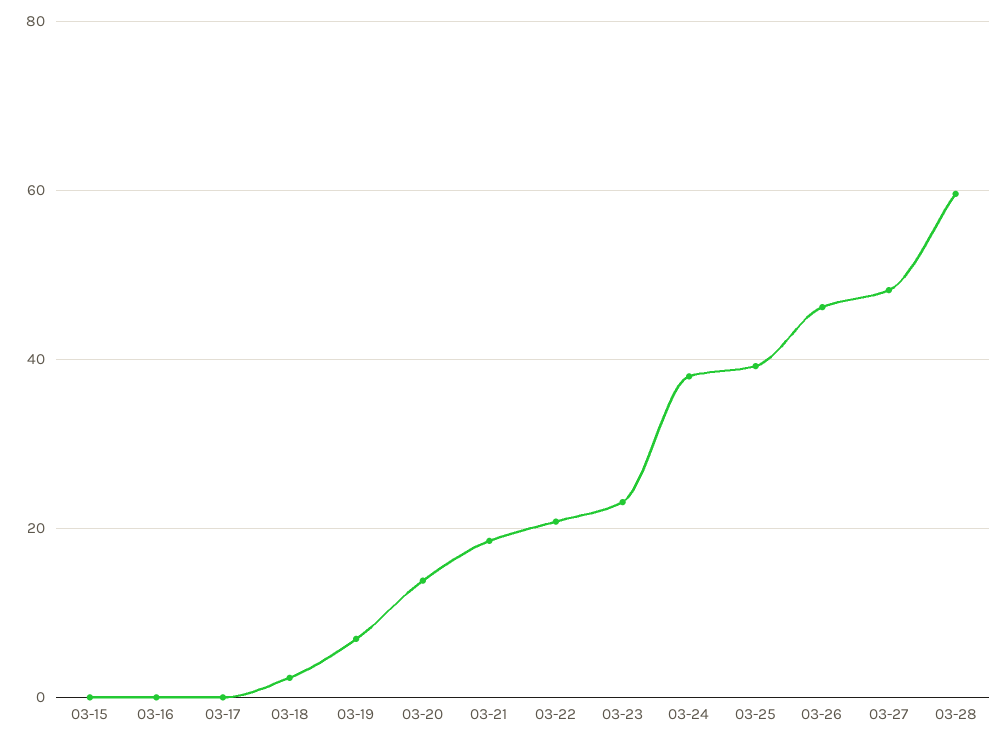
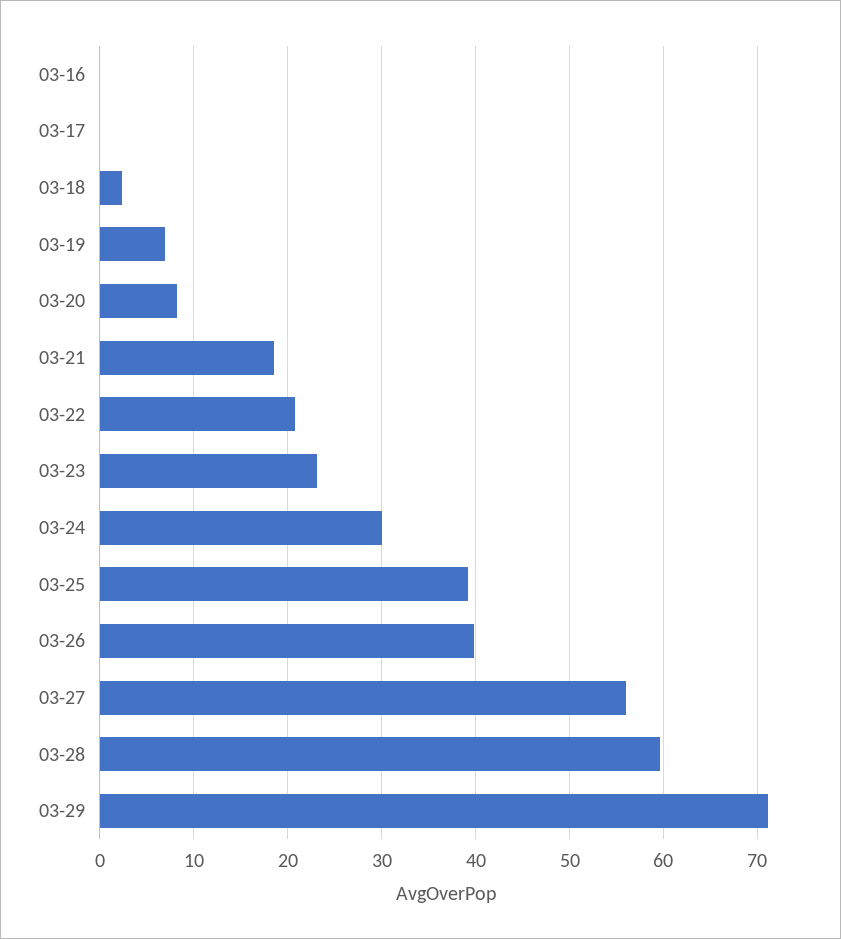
03-15: 0 -> none
03-20: 14 -> 8
03-24: 38 -> 30
03-26: 46 -> 40
03-27: 48 -> 56
03-29: none -> 71

